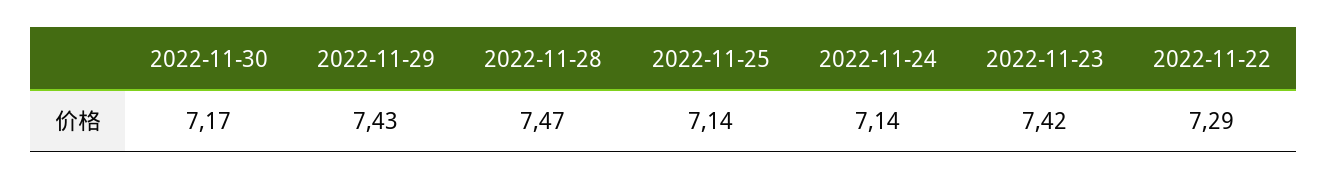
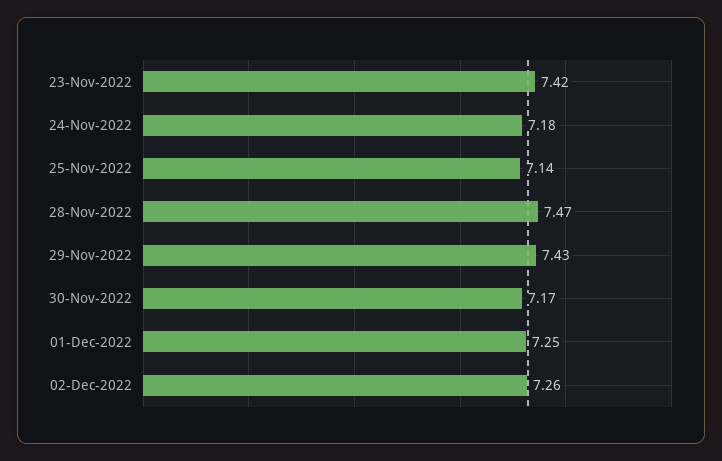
2022-11-24: 7.14 -> 7.18
2022-11-22: 7.29 -> none
01-Dec-2022: none -> 7.25
02-Dec-2022: none -> 7.26

